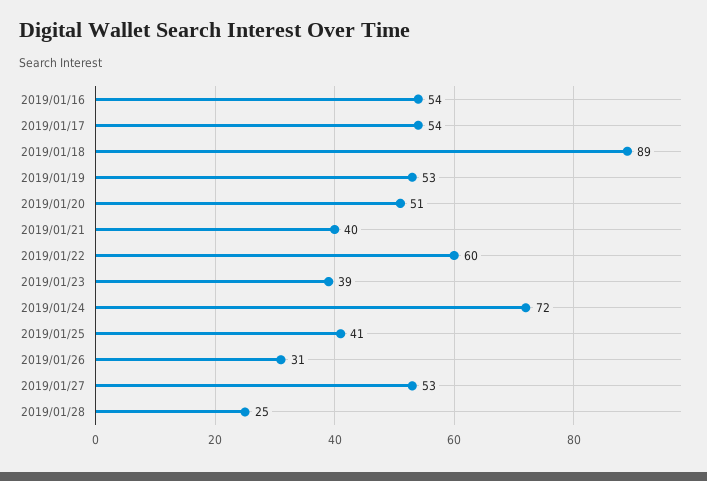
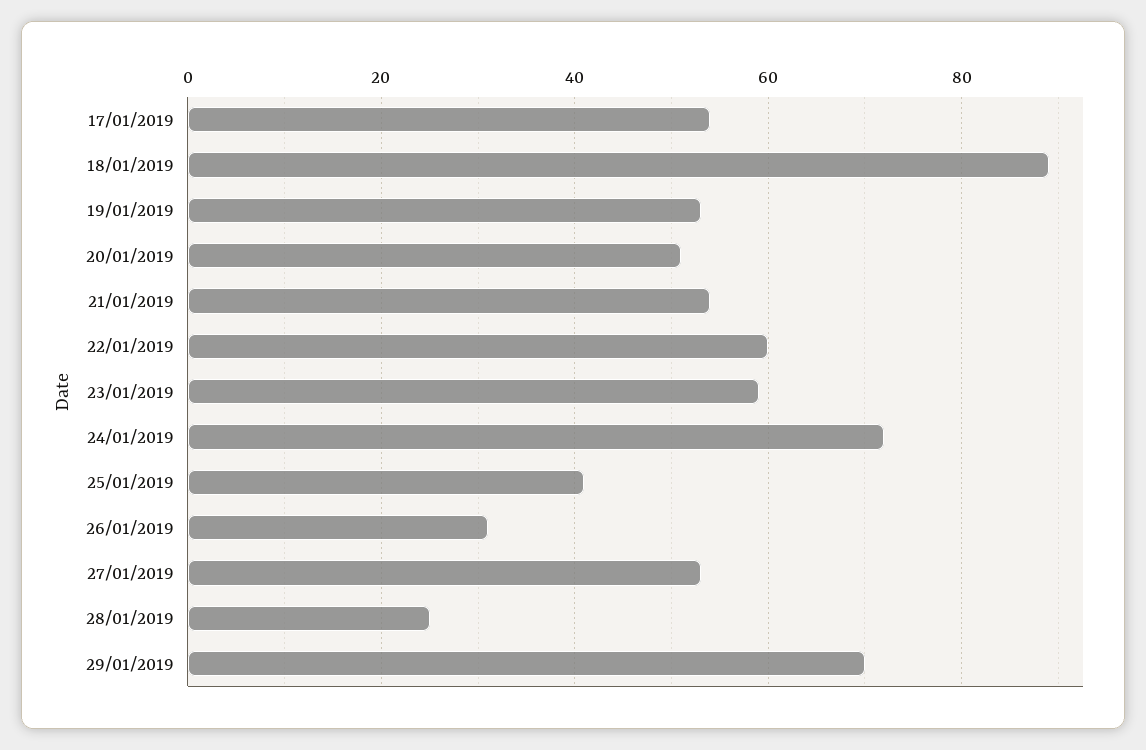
2019/01/16: 54 -> none
2019/01/21: 40 -> 55
2019/01/23: 39 -> 60
29/01/2019: none -> 70

